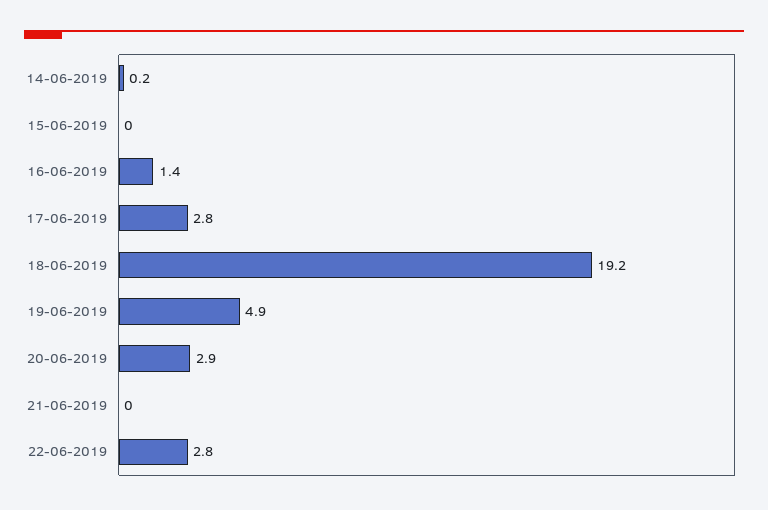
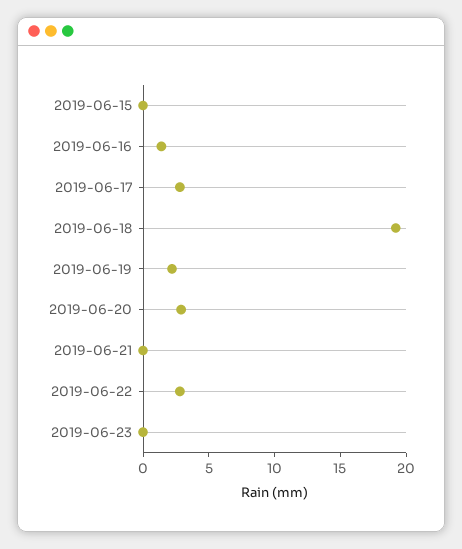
14-06-2019: 0.2 -> none
19-06-2019: 4.9 -> 2
2019-06-23: none -> 0

